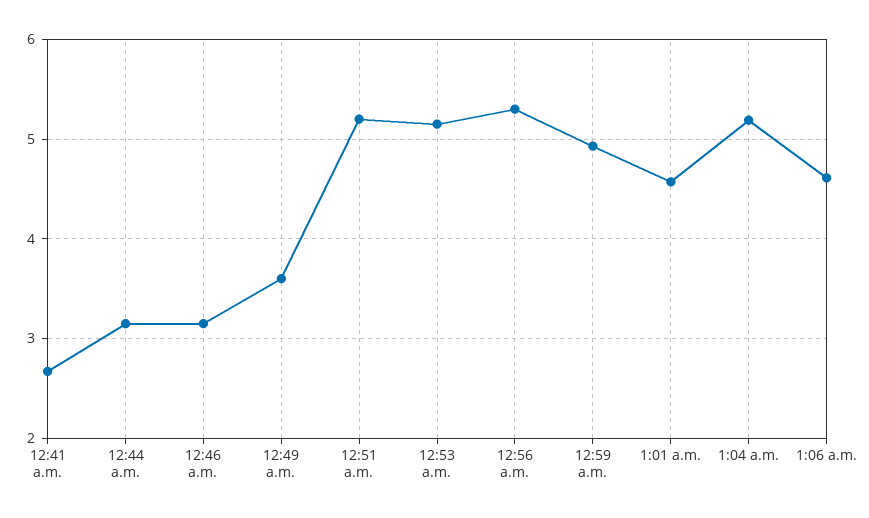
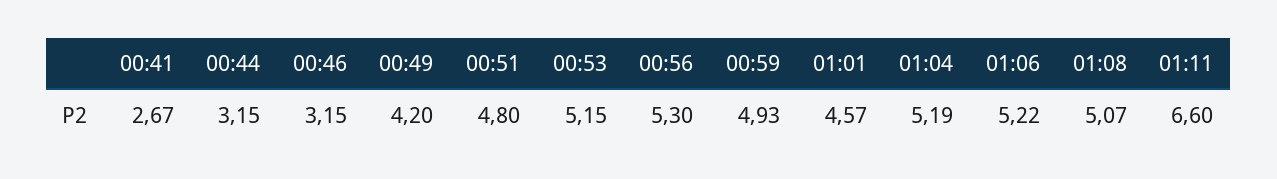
12:49 a.m.: 3.6 -> 4.2
12:51 a.m.: 5.2 -> 4.8
1:06 a.m.: 4.6 -> 5.22
01:08: none -> 5.07
01:11: none -> 6.6

